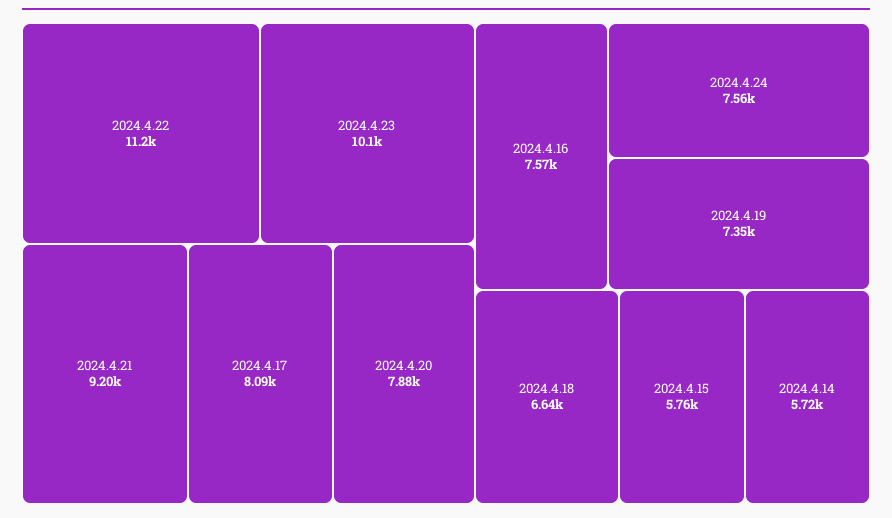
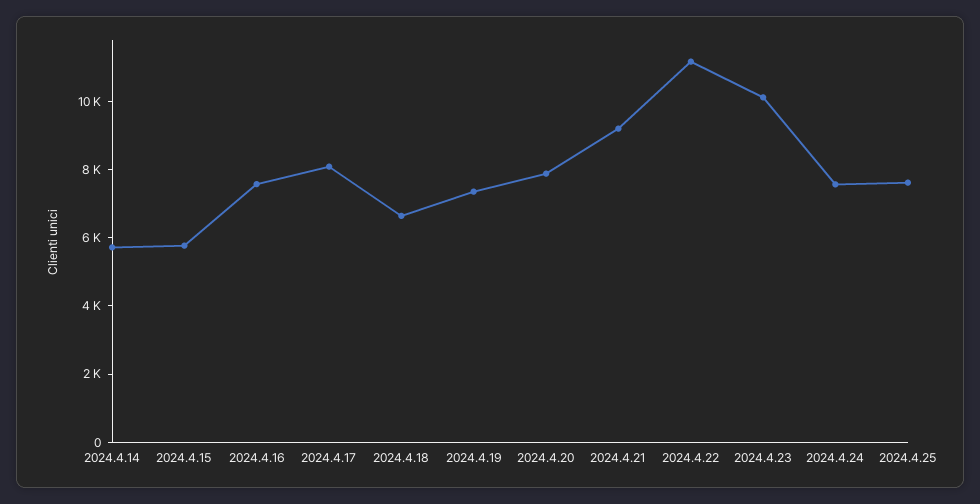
2024.4.25: none -> 7500

